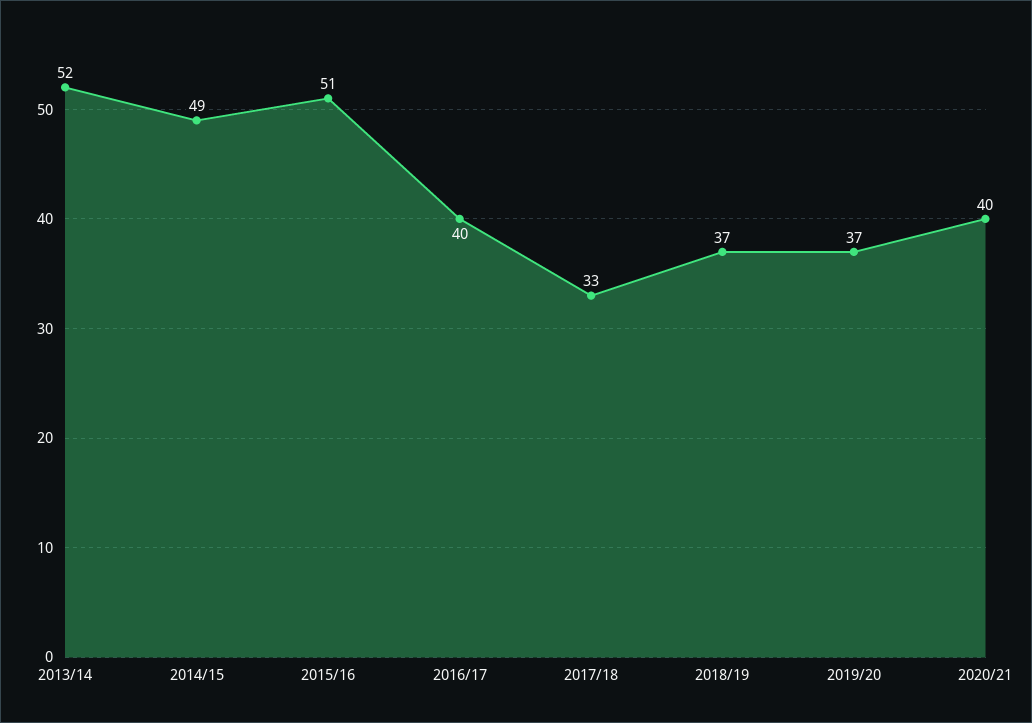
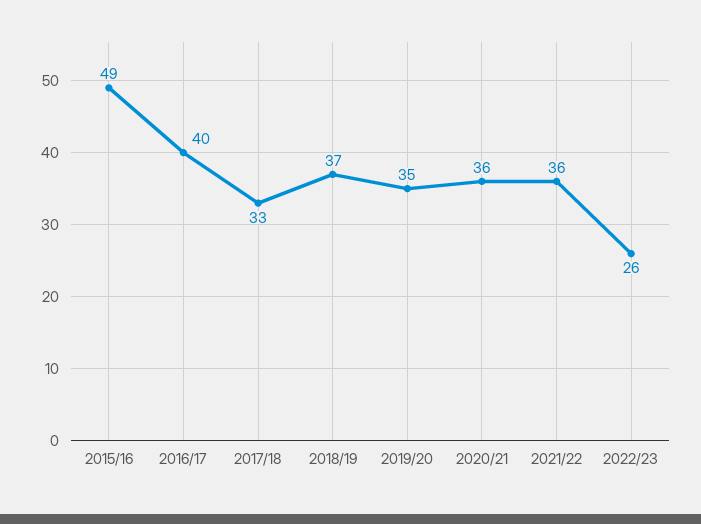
2013/14: 52 -> none
2014/15: 49 -> none
2015/16: 51 -> 49
2019/20: 37 -> 35
2020/21: 40 -> 36
2021/22: none -> 36
2022/23: none -> 26

